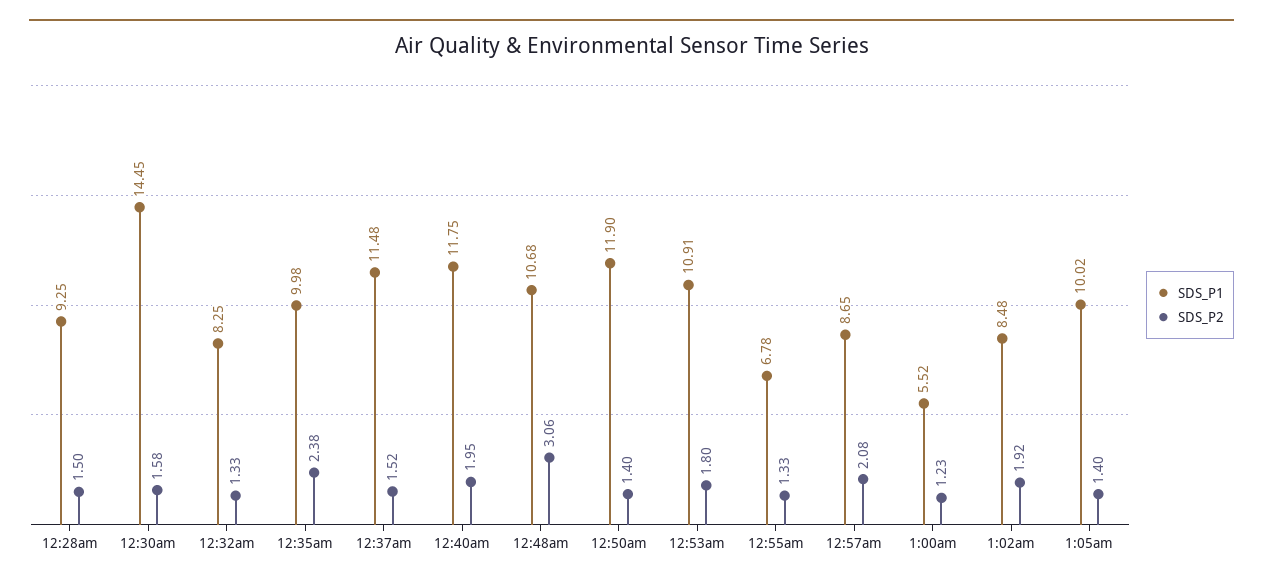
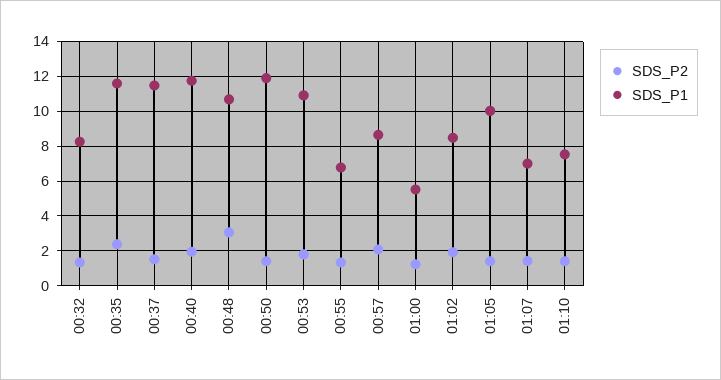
SDS_P1, 12:28am: 9.25 -> none
SDS_P2, 12:28am: 1.5 -> none
SDS_P1, 12:30am: 14.45 -> none
SDS_P2, 12:30am: 1.58 -> none
SDS_P1, 12:35am: 9.98 -> 11.5
SDS_P2, 01:07: none -> 1.5
SDS_P1, 01:07: none -> 7
SDS_P2, 01:10: none -> 1.5
SDS_P1, 01:10: none -> 7.5

